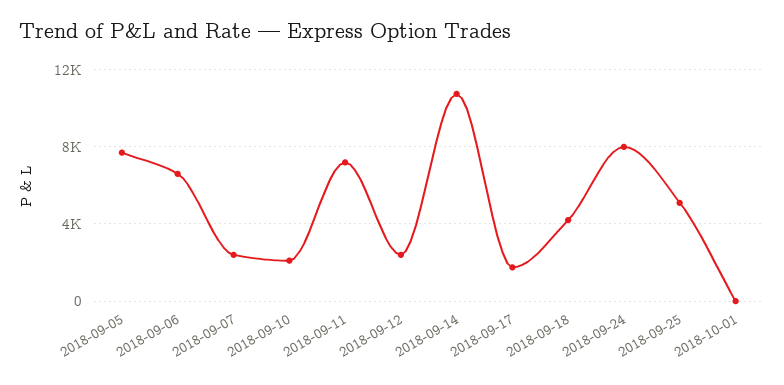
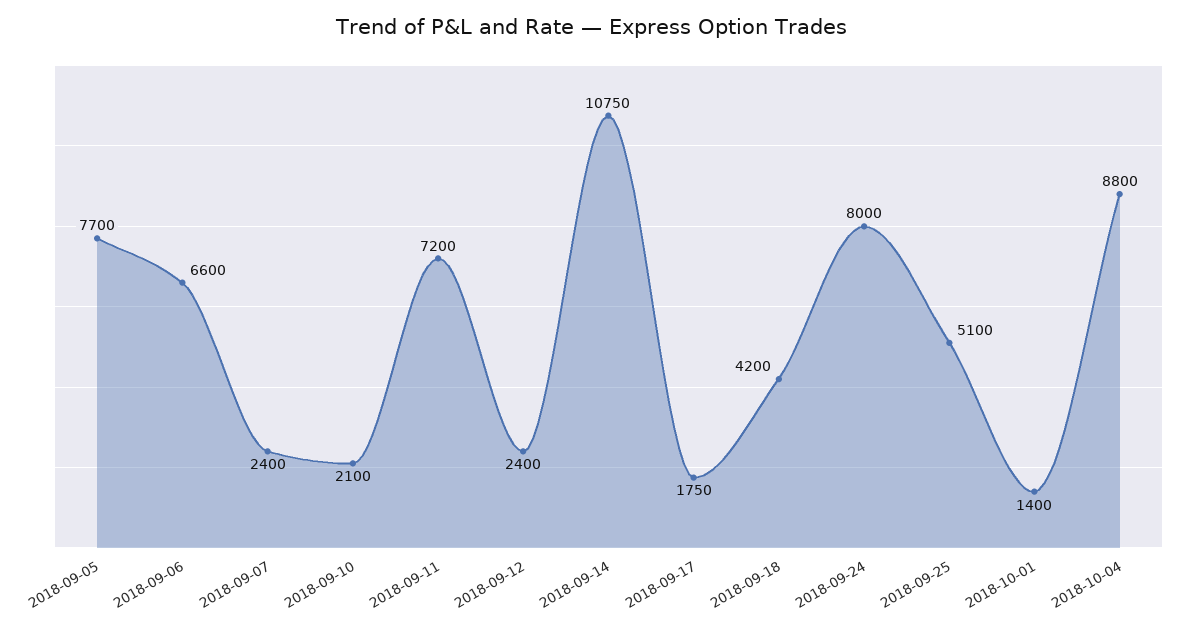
2018-10-01: 0 -> 1400
2018-10-04: none -> 8800

